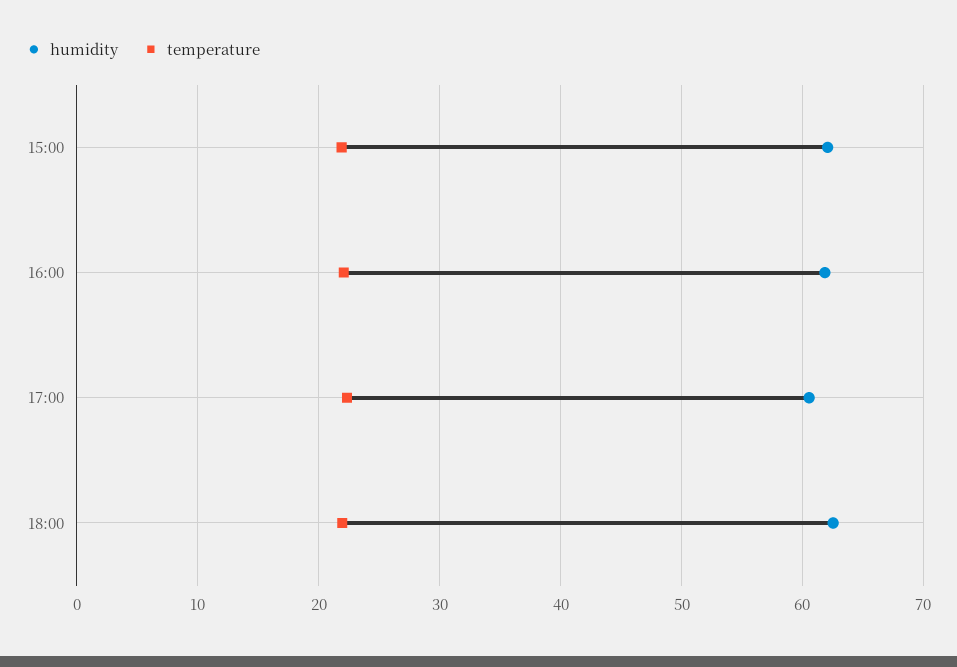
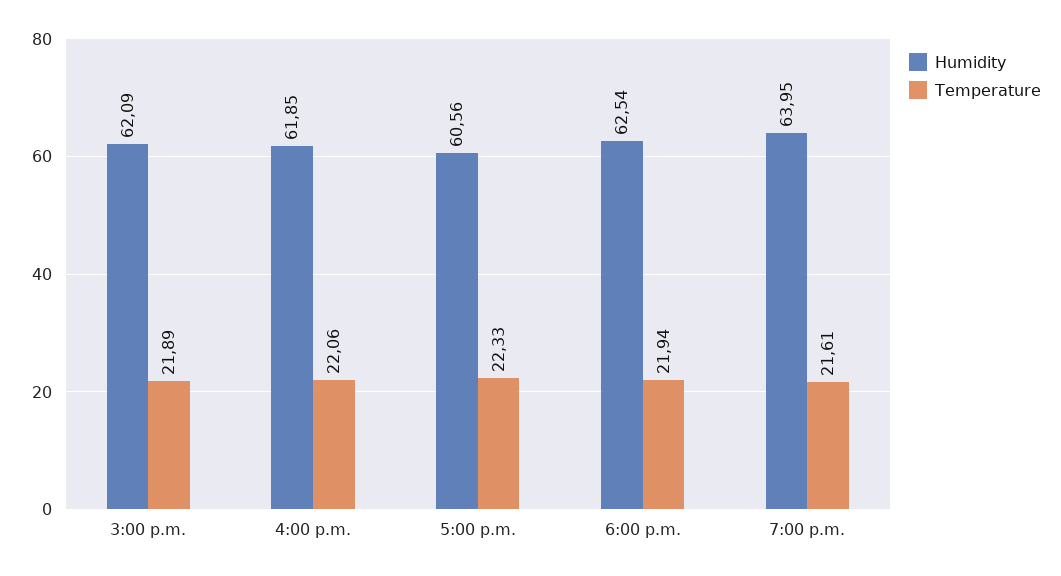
humidity, 7:00 p.m.: none -> 63.95
temperature, 7:00 p.m.: none -> 21.61

